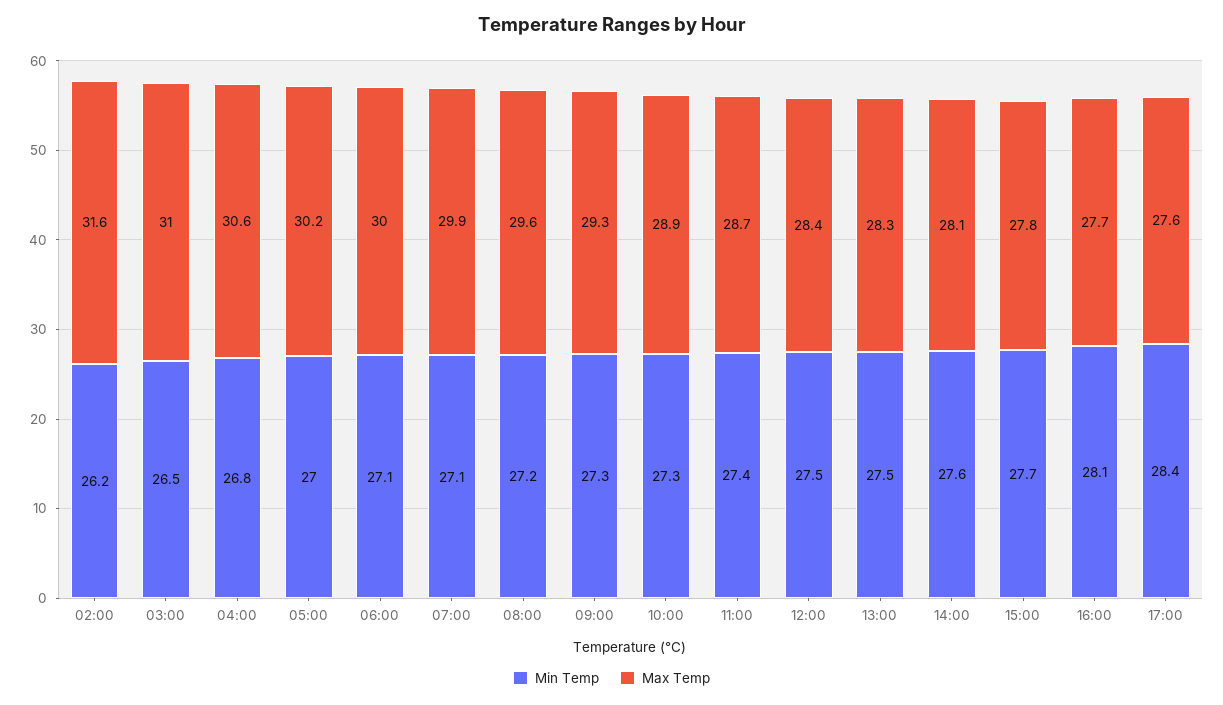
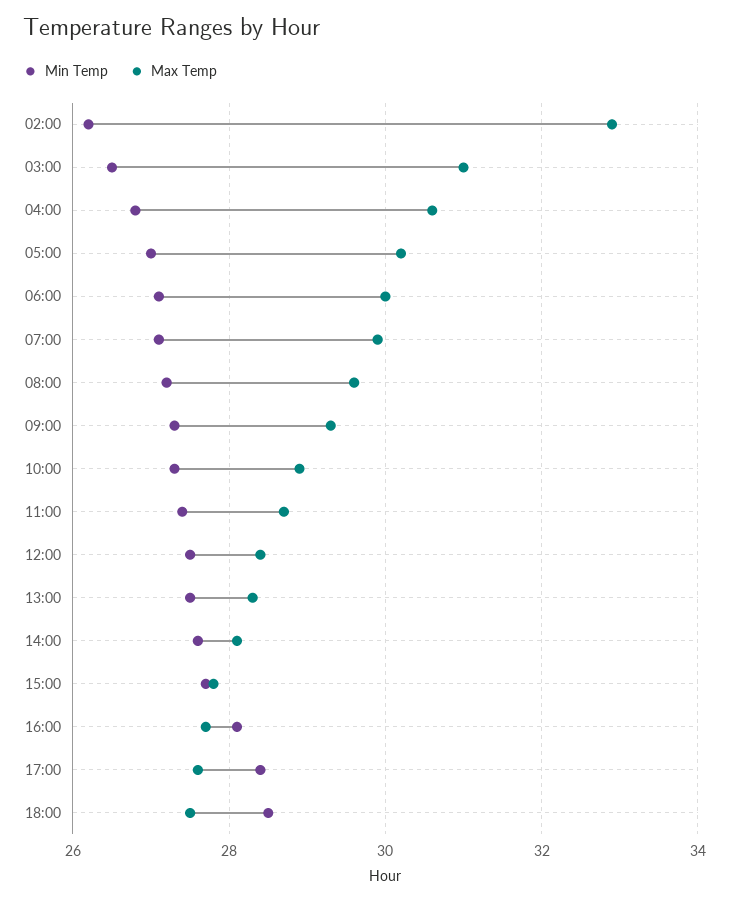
Max Temp, 02:00: 31.6 -> 33
Min Temp, 18:00: none -> 28.5
Max Temp, 18:00: none -> 27.5

